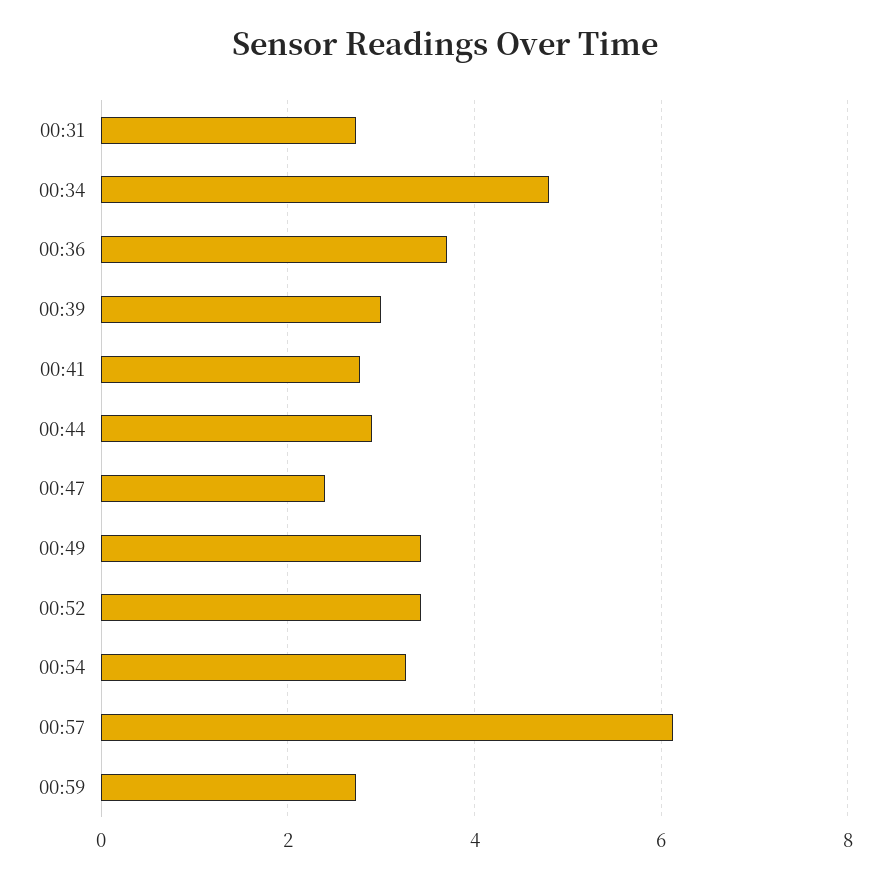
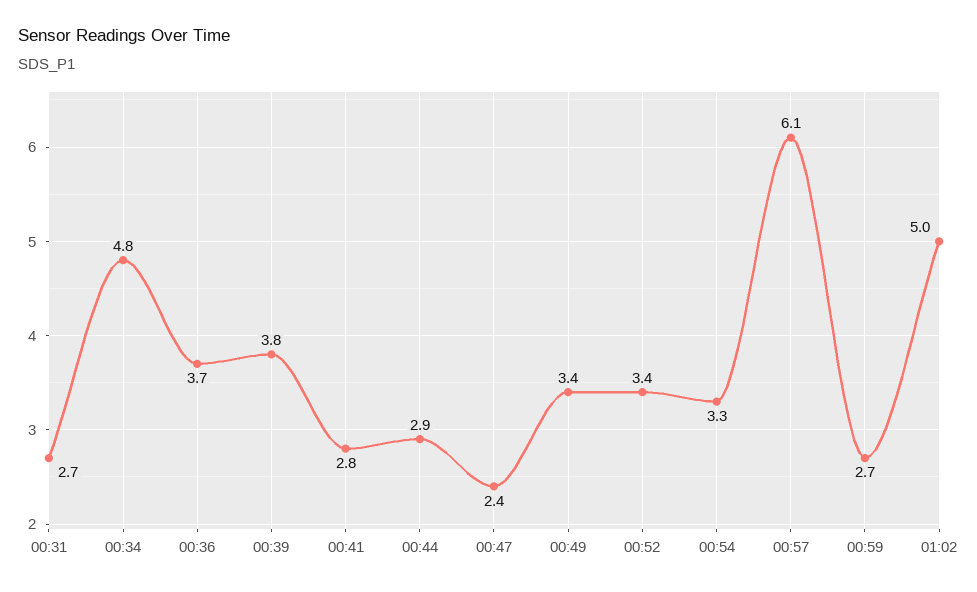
00:39: 3 -> 3.8
01:02: none -> 5

